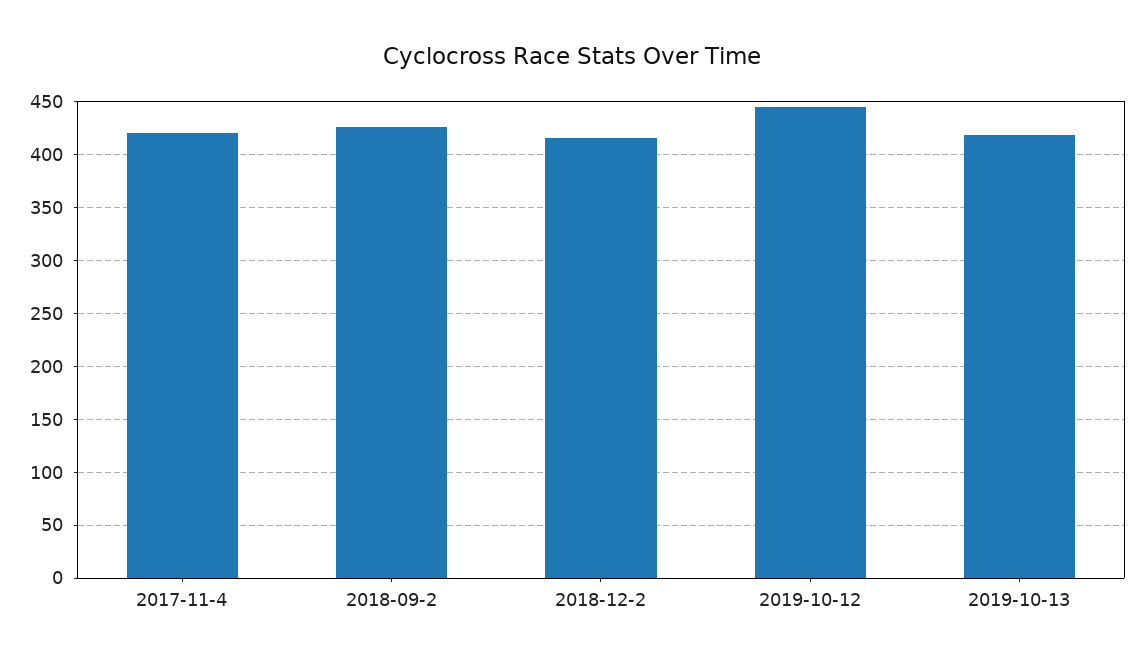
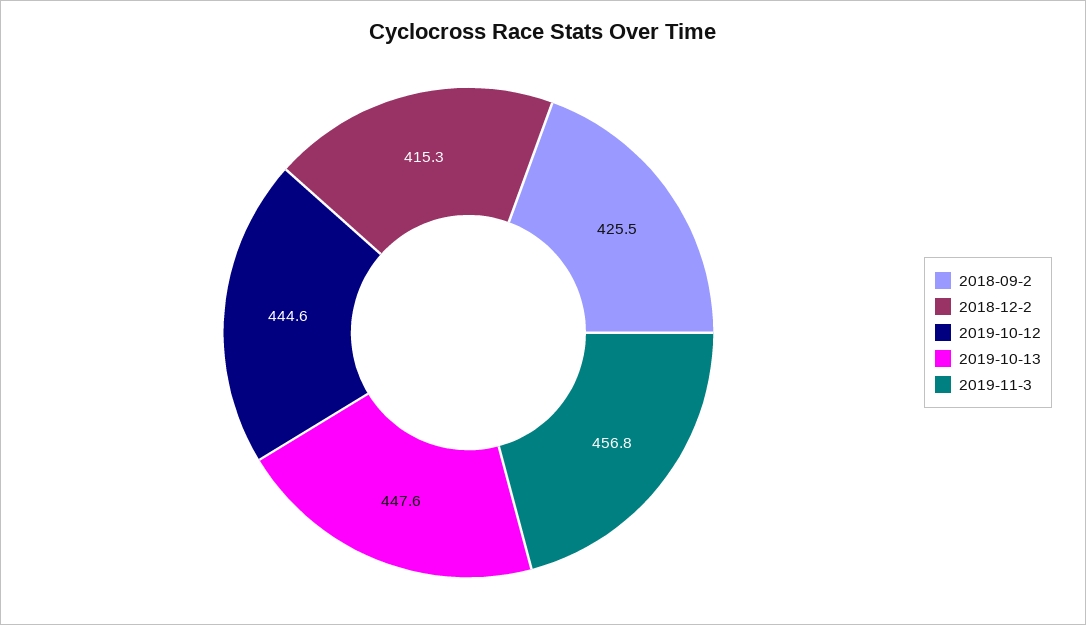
2017-11-4: 420 -> none
2019-10-13: 420 -> 447.6
2019-11-3: none -> 456.8

